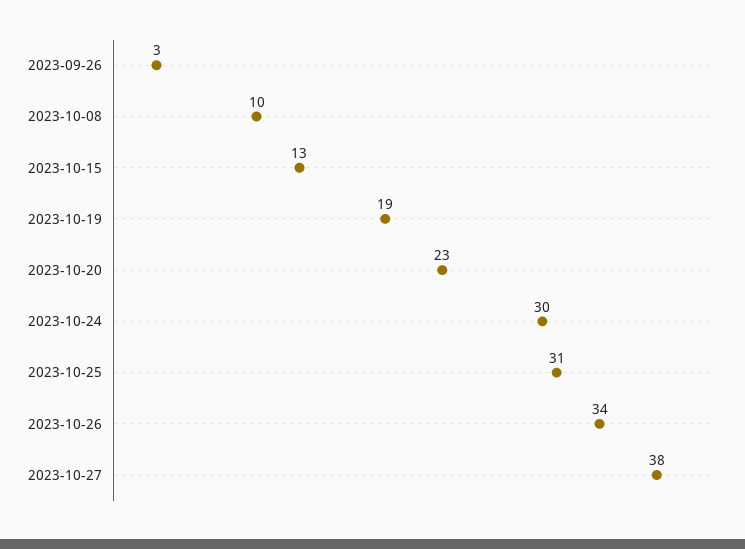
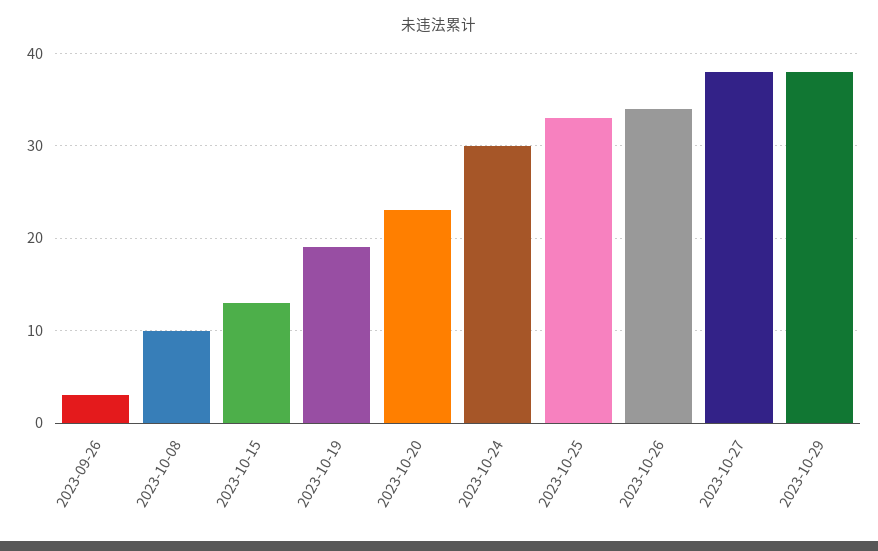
2023-10-25: 31 -> 33
2023-10-29: none -> 38

